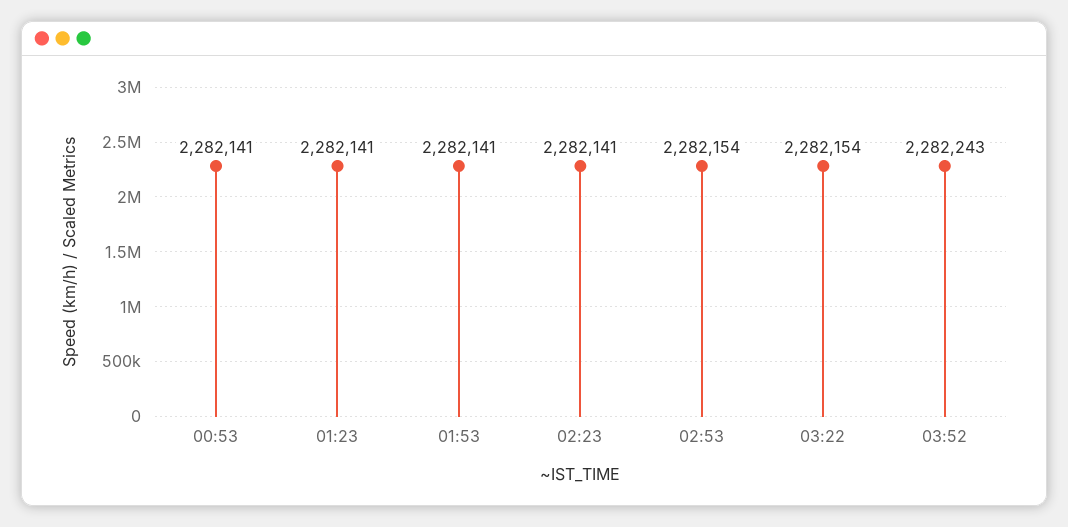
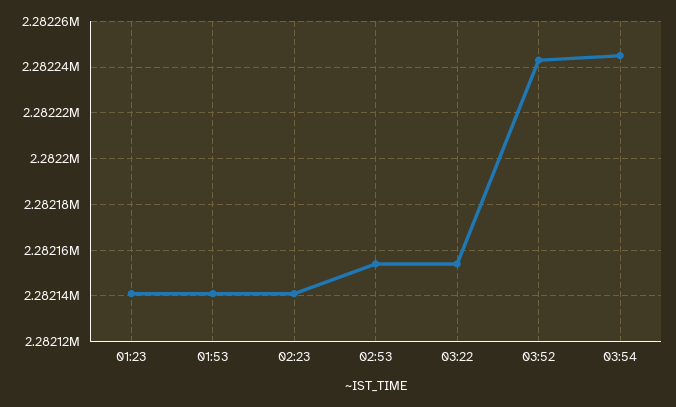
00:53: 2282141 -> none
03:54: none -> 2282245

